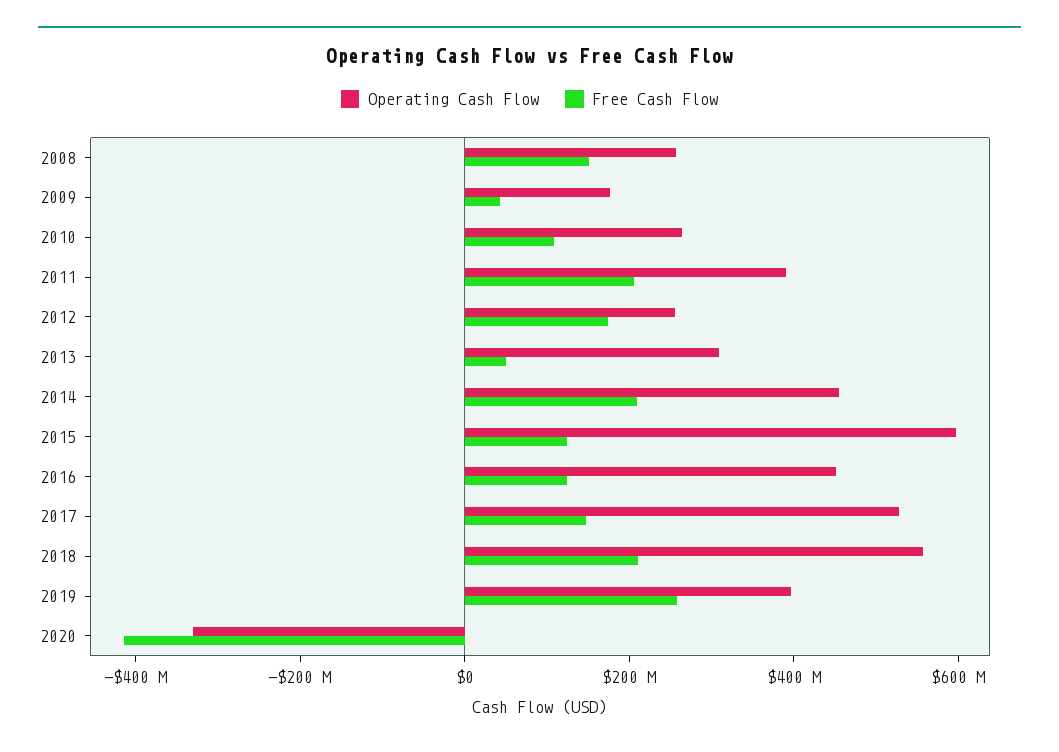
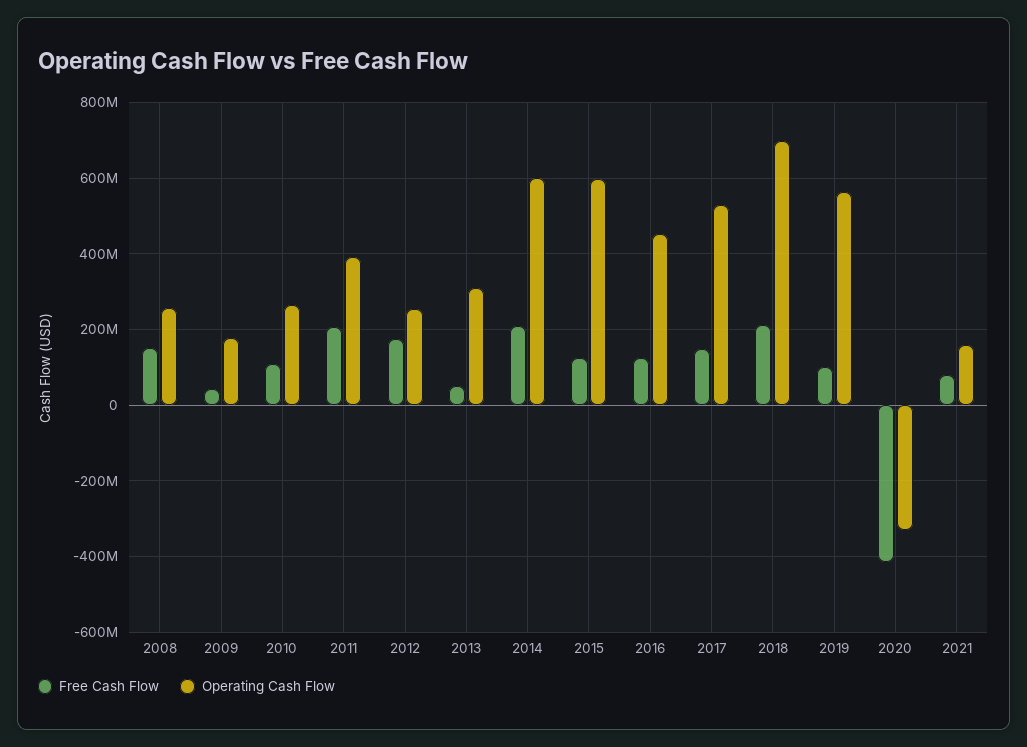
Operating Cash Flow, 2014: 450000000 -> 600000000
Operating Cash Flow, 2018: 550000000 -> 700000000
Operating Cash Flow, 2019: 400000000 -> 560000000
Free Cash Flow, 2019: 250000000 -> 100000000
Free Cash Flow, 2021: none -> 80000000
Operating Cash Flow, 2021: none -> 160000000

